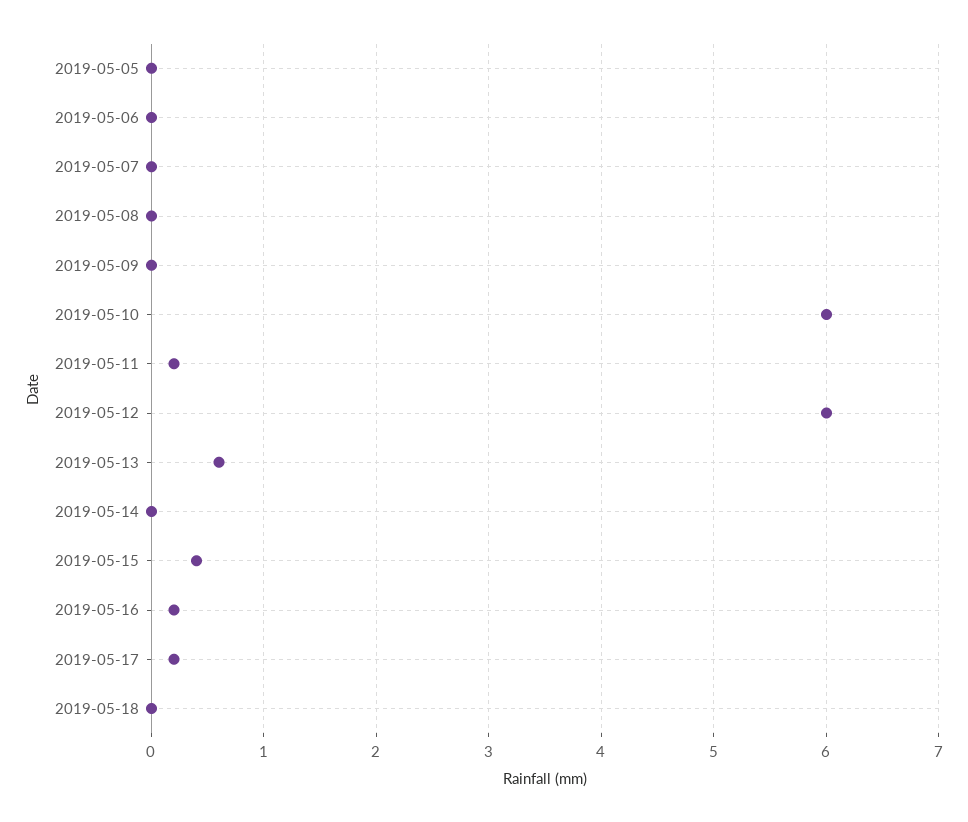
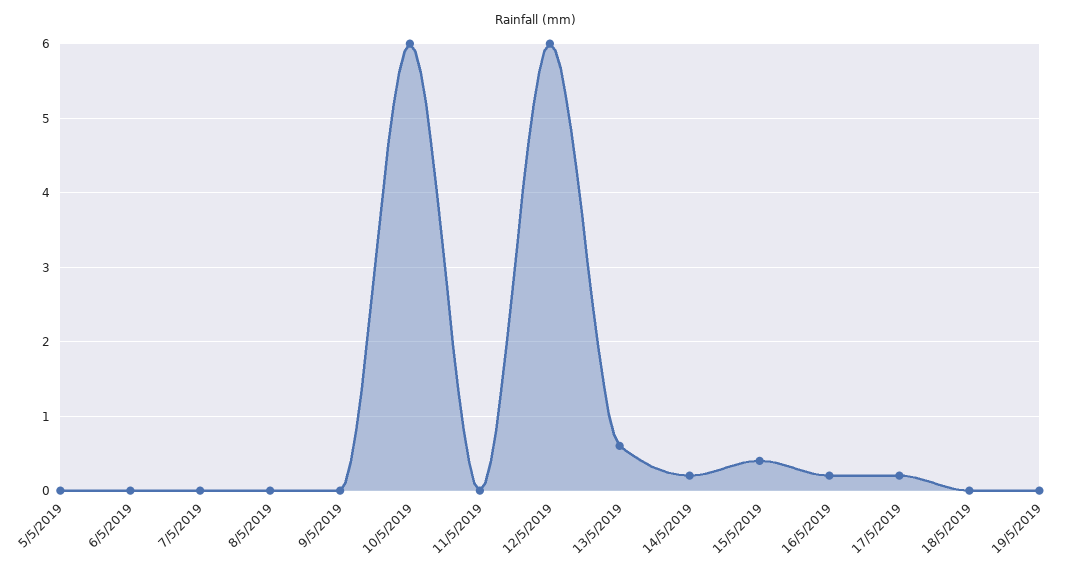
2019-05-11: 0.2 -> 0
2019-05-14: 0 -> 0.2
19/5/2019: none -> 0

